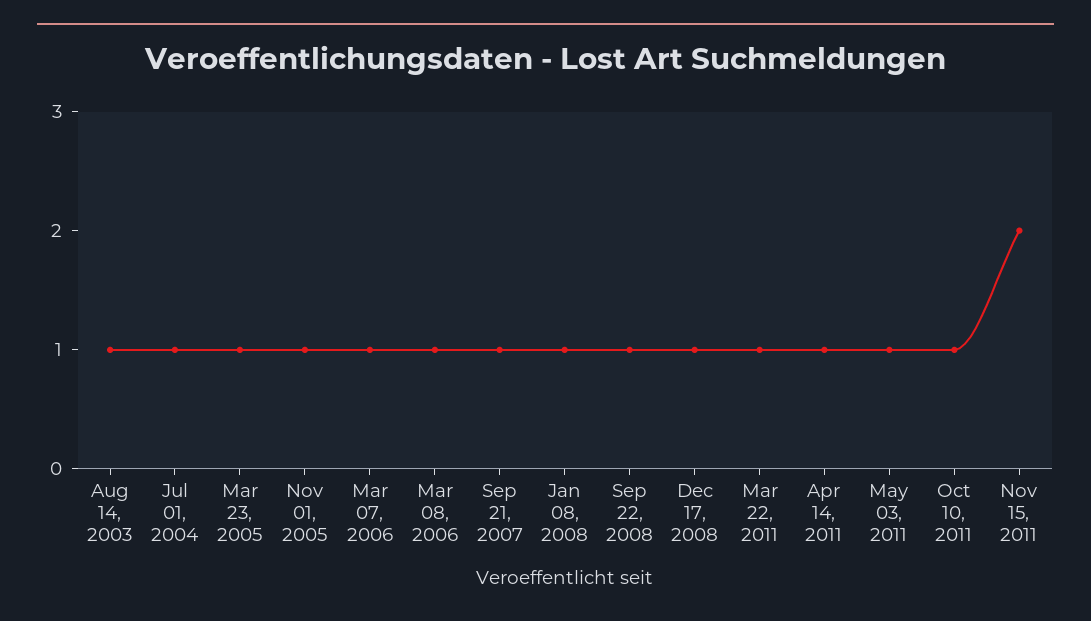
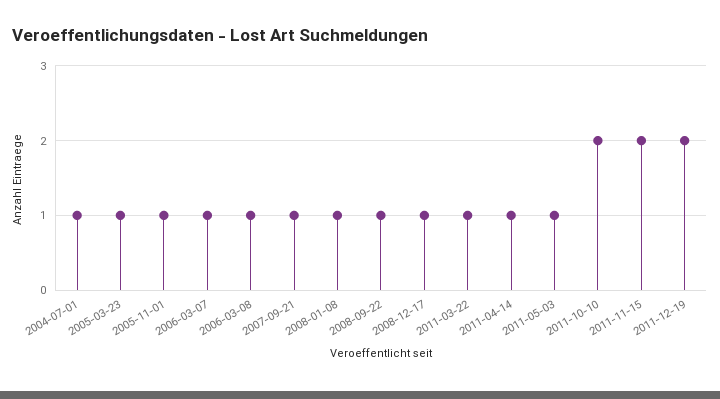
Aug 14, 2003: 1 -> none
Oct 10, 2011: 1 -> 2
2011-12-19: none -> 2

